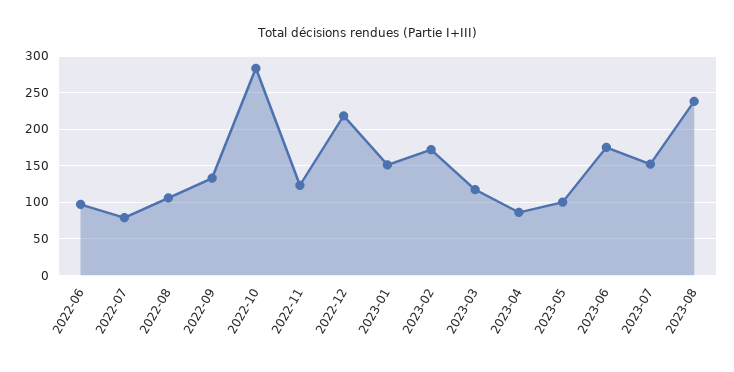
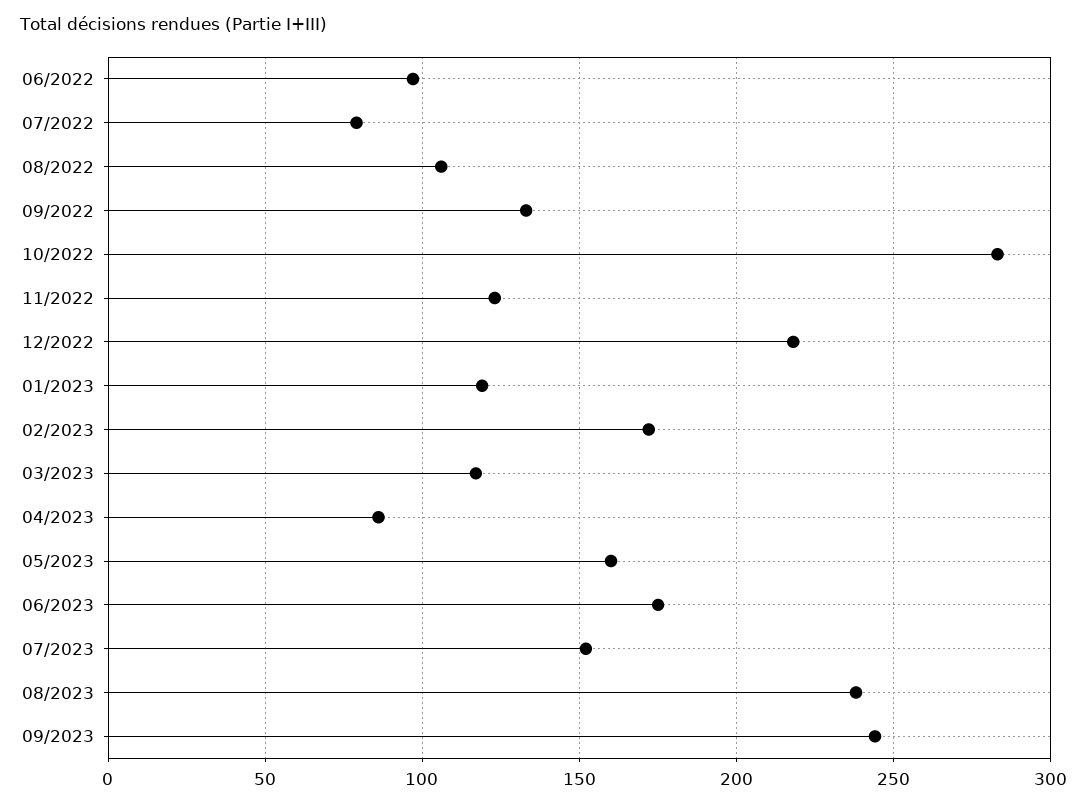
2023-01: 150 -> 120
2023-05: 100 -> 160
09/2023: none -> 245

